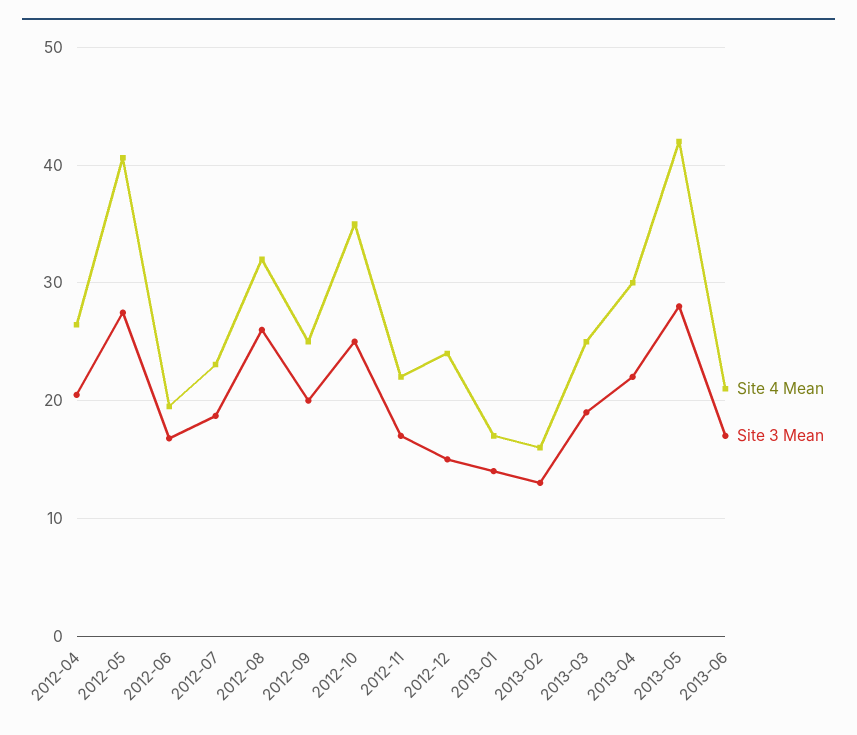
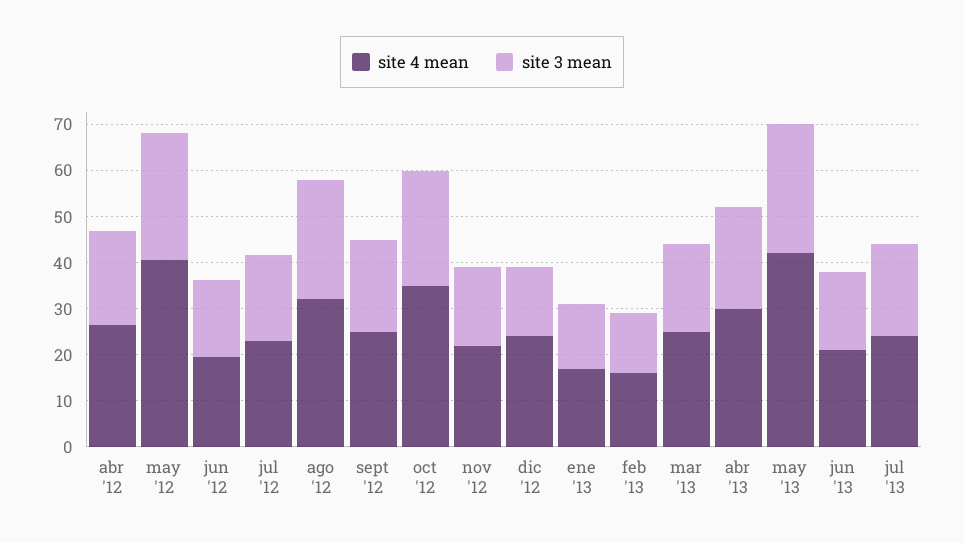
Site 4 Mean, jul '13: none -> 24
Site 3 Mean, jul '13: none -> 20

